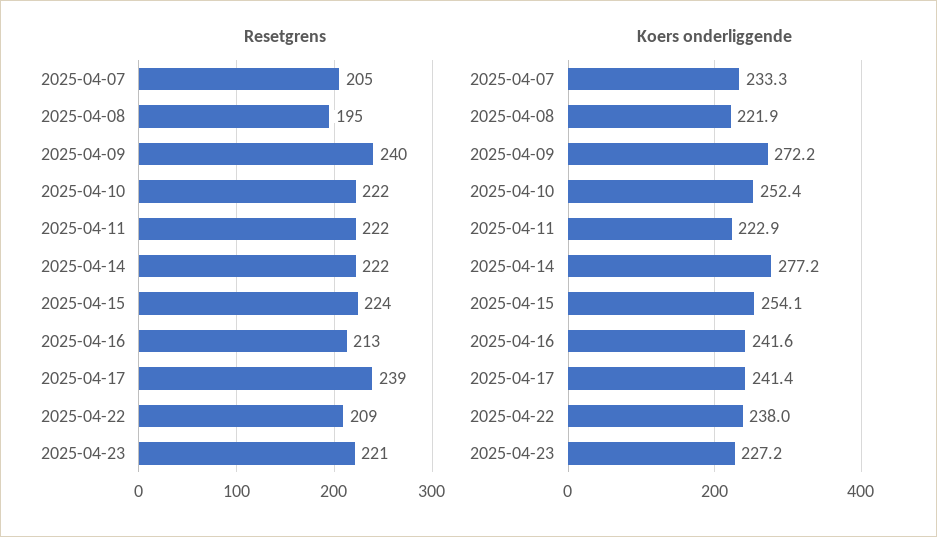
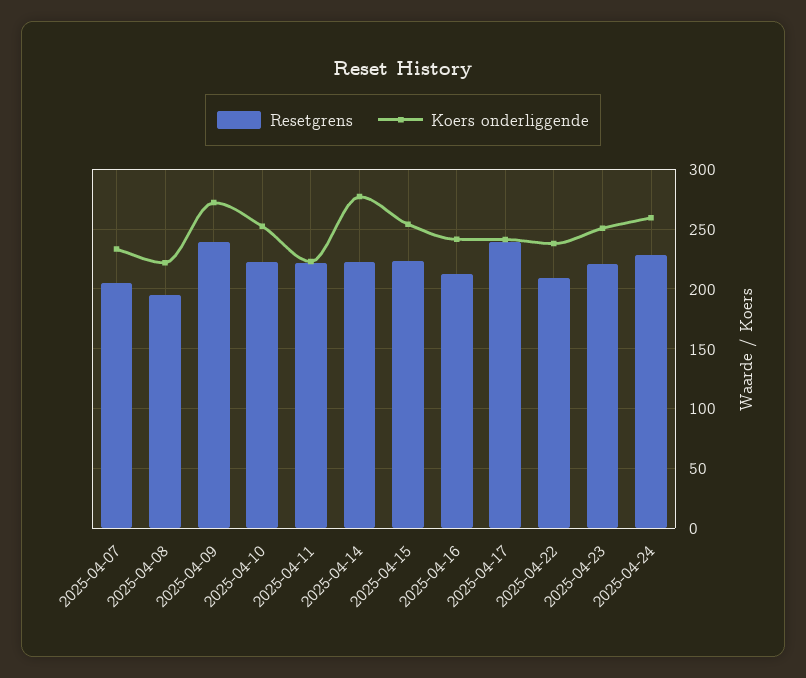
Koers onderliggende, 2025-04-23: 227.2 -> 250
Resetgrens, 2025-04-24: none -> 230
Koers onderliggende, 2025-04-24: none -> 260

